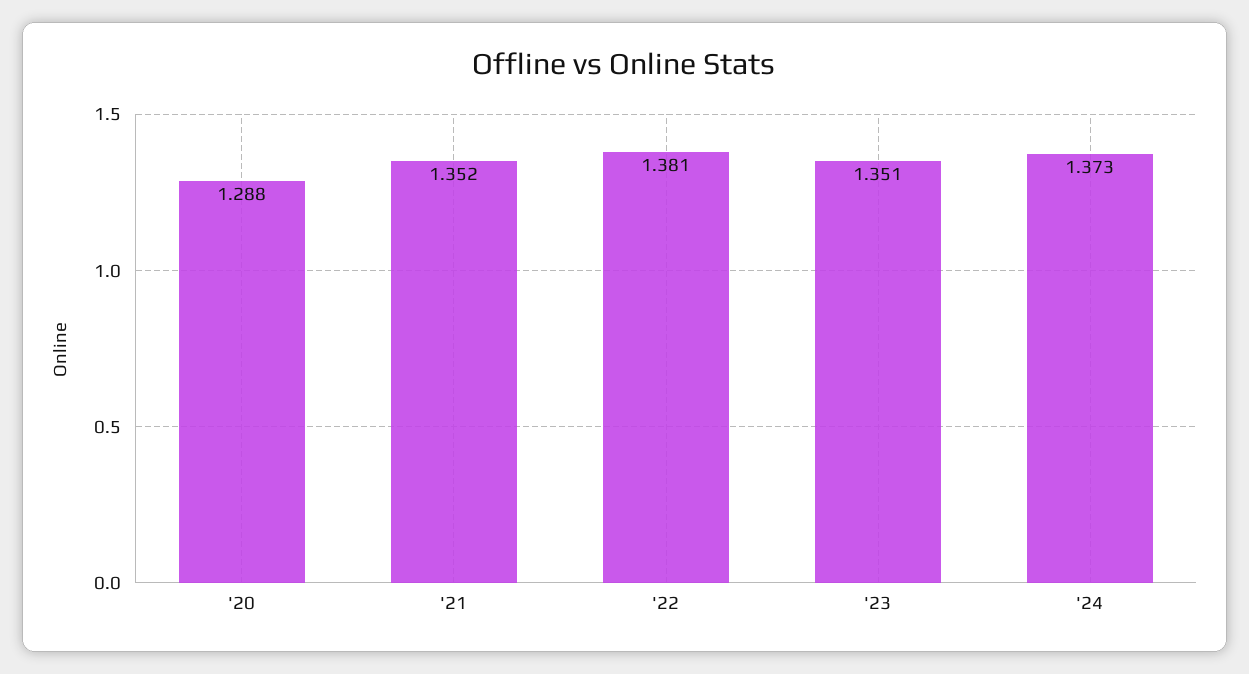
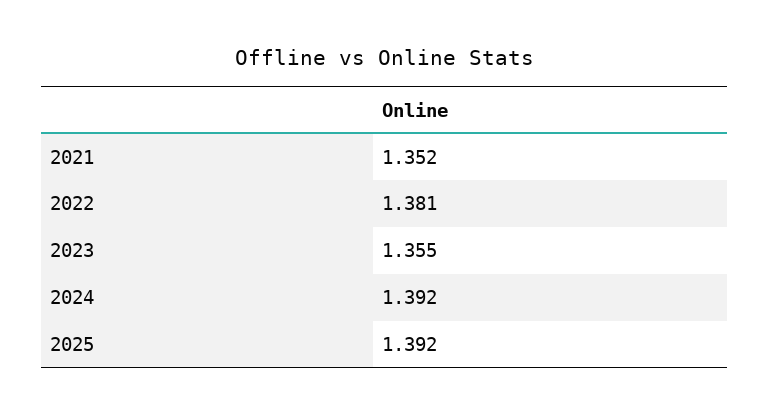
'20: 1.288 -> none
'23: 1.351 -> 1.355
'24: 1.373 -> 1.392
2025: none -> 1.392

